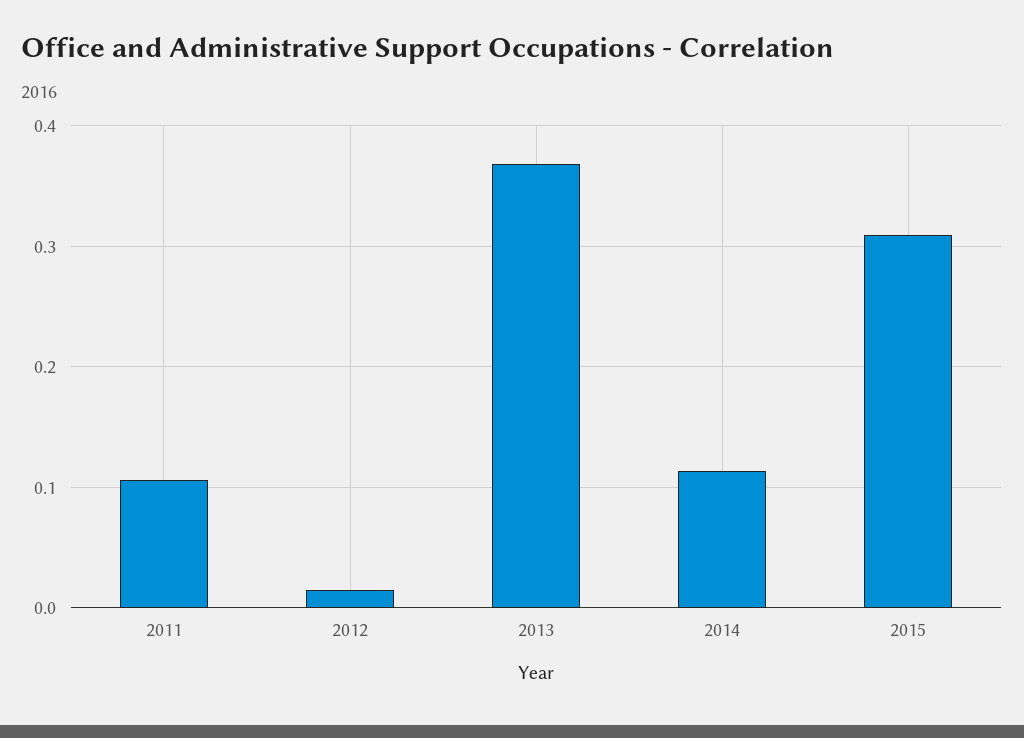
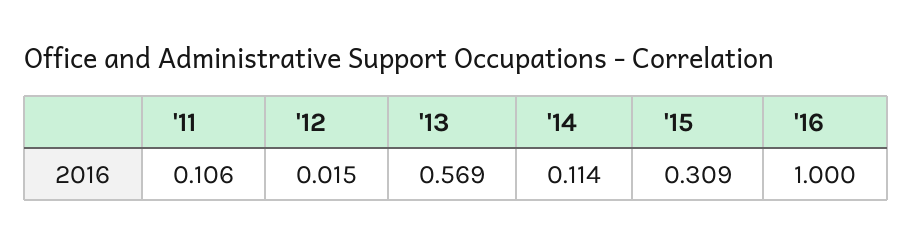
2013: 0.37 -> 0.569
'16: none -> 1

